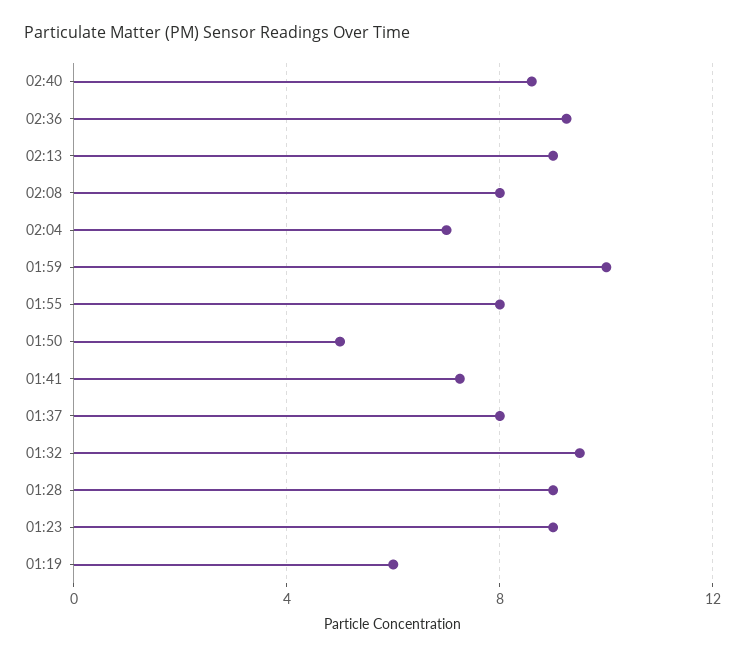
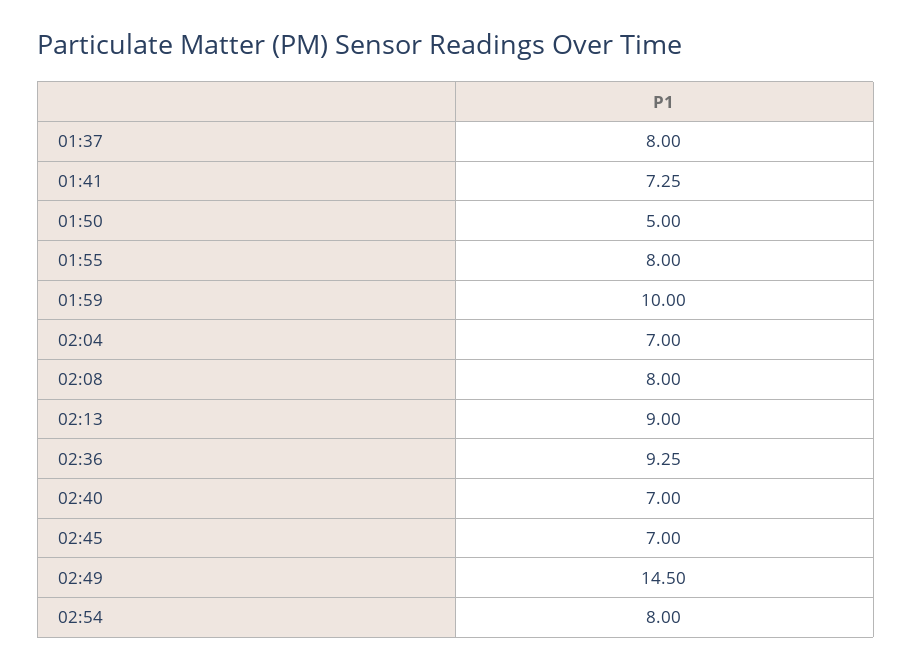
02:40: 8.5 -> 7
01:32: 9.5 -> none
01:28: 9 -> none
01:23: 9 -> none
01:19: 6 -> none
02:45: none -> 7
02:49: none -> 14.5
02:54: none -> 8

